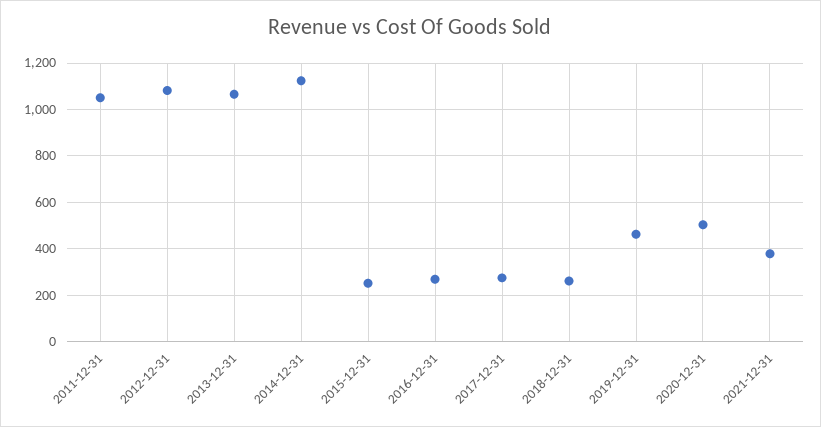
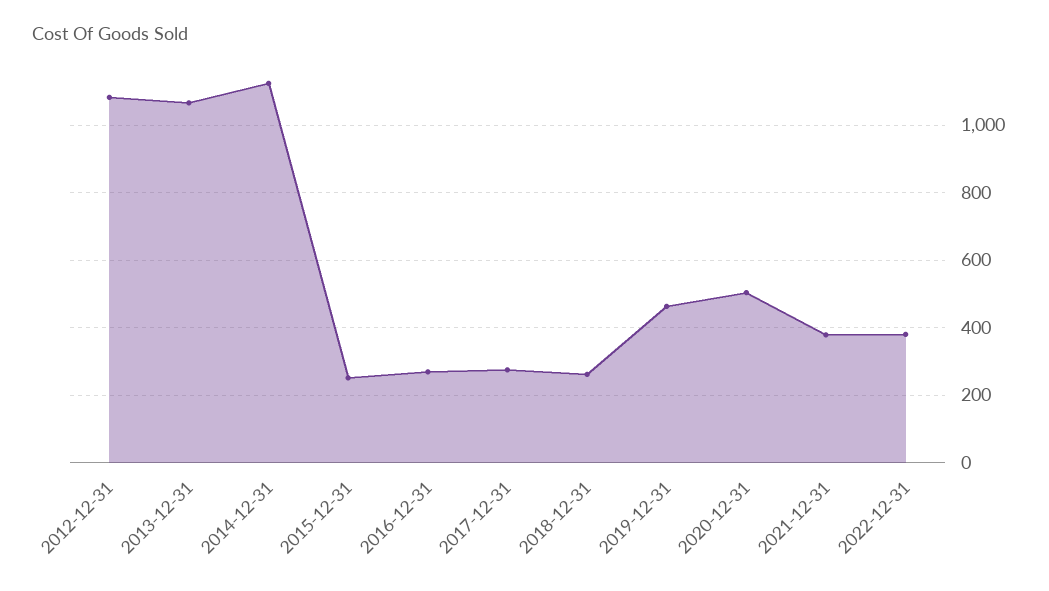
2011-12-31: 1050 -> none
2022-12-31: none -> 380

